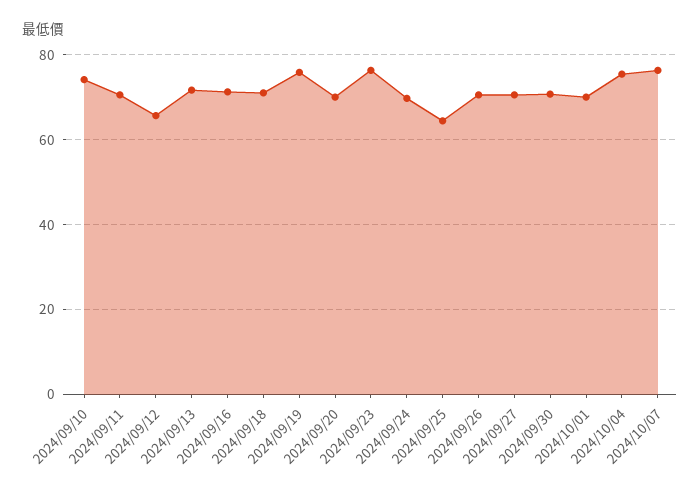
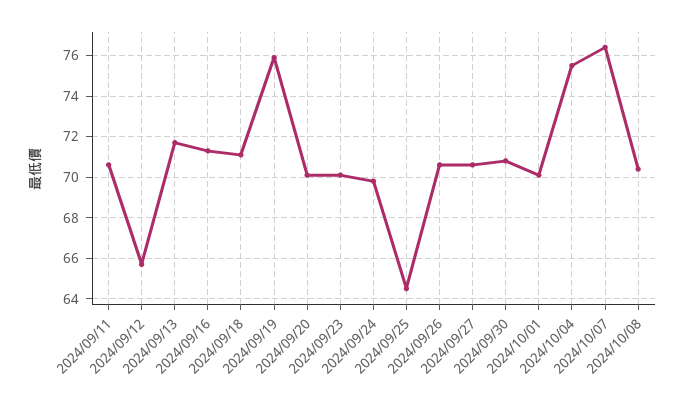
2024/09/10: 74 -> none
2024/09/23: 76 -> 70
2024/10/08: none -> 70.5

